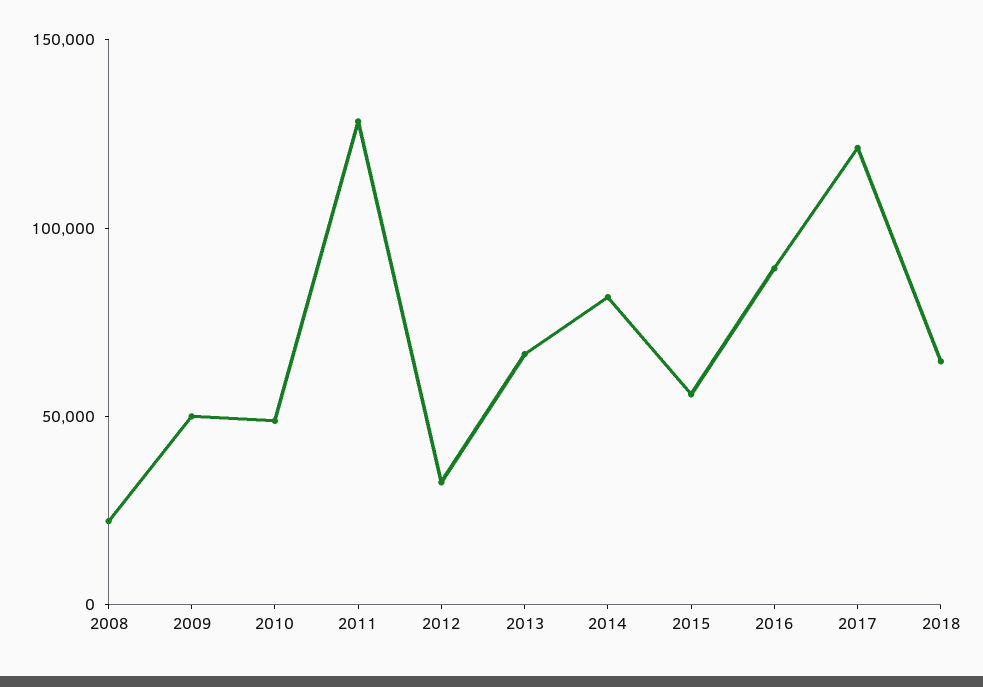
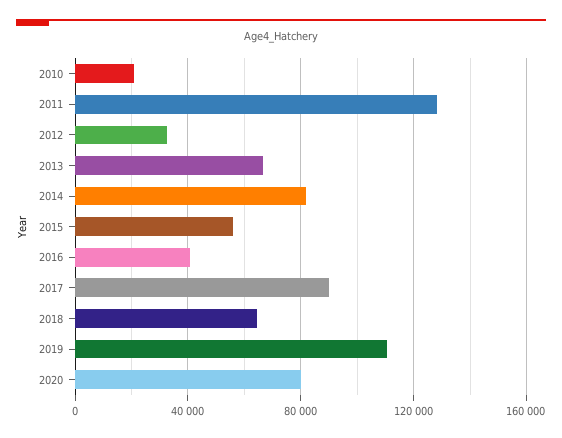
2008: 20000 -> none
2009: 50000 -> none
2010: 50000 -> 20000
2016: 90000 -> 40000
2017: 120000 -> 90000
2019: none -> 110000
2020: none -> 80000

